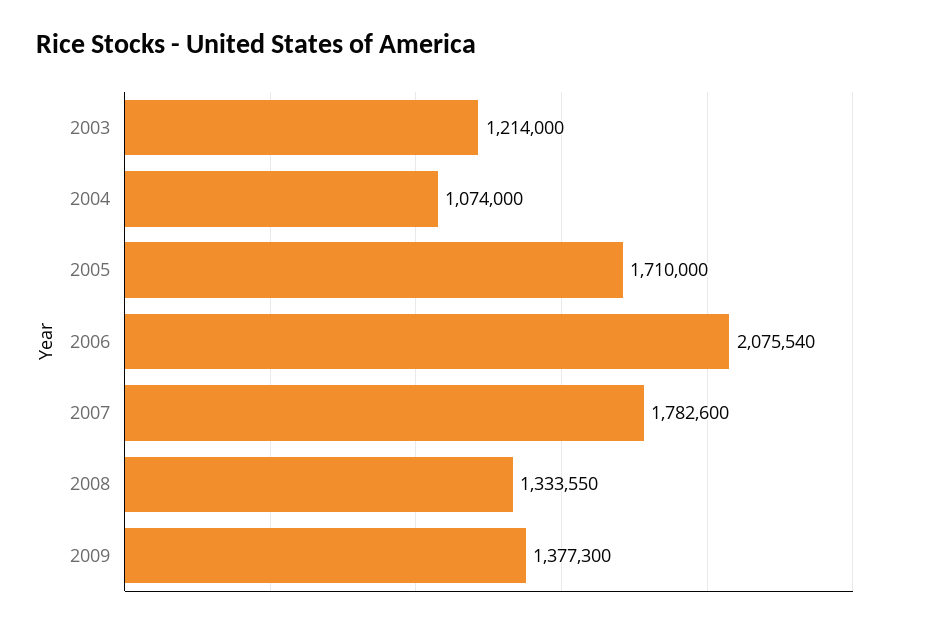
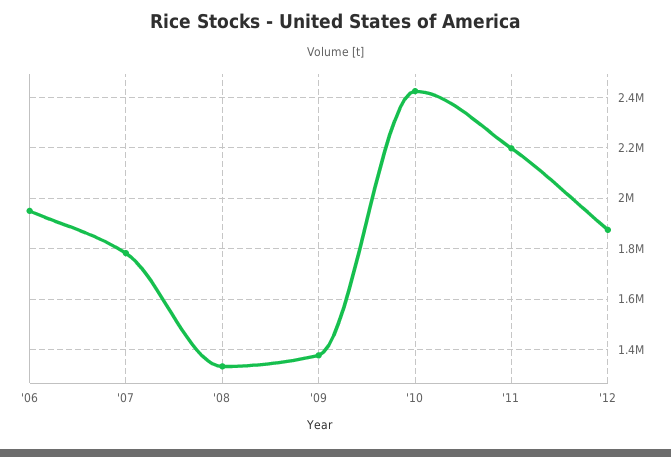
2003: 1214000 -> none
2004: 1074000 -> none
2005: 1710000 -> none
2006: 2075540 -> 1950000
'10: none -> 2425000
'11: none -> 2200000
'12: none -> 1875000

